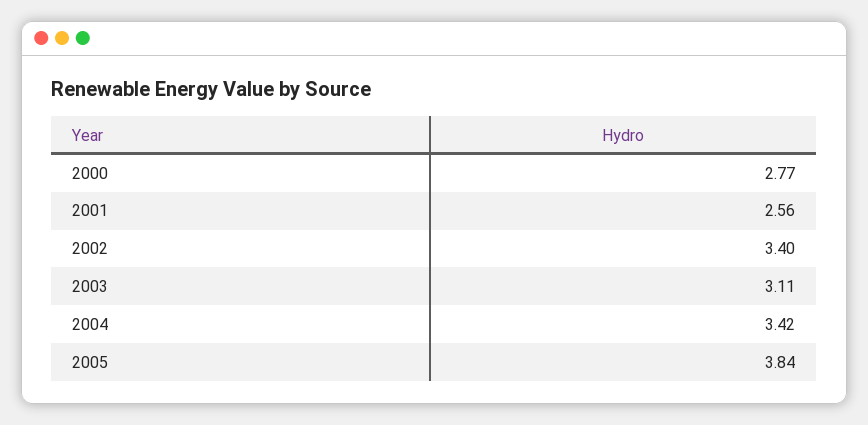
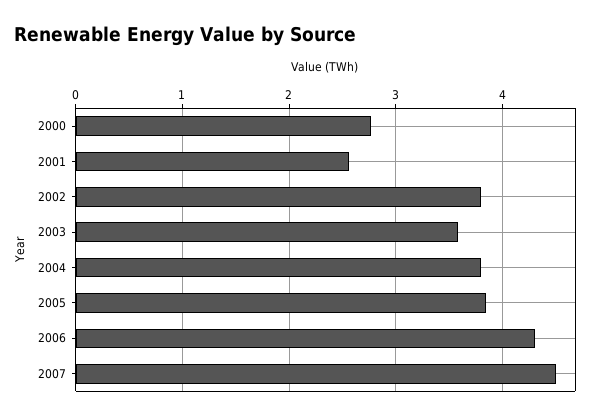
2002: 3.4 -> 3.8
2003: 3.11 -> 3.6
2004: 3.42 -> 3.8
2006: none -> 4.3
2007: none -> 4.5

